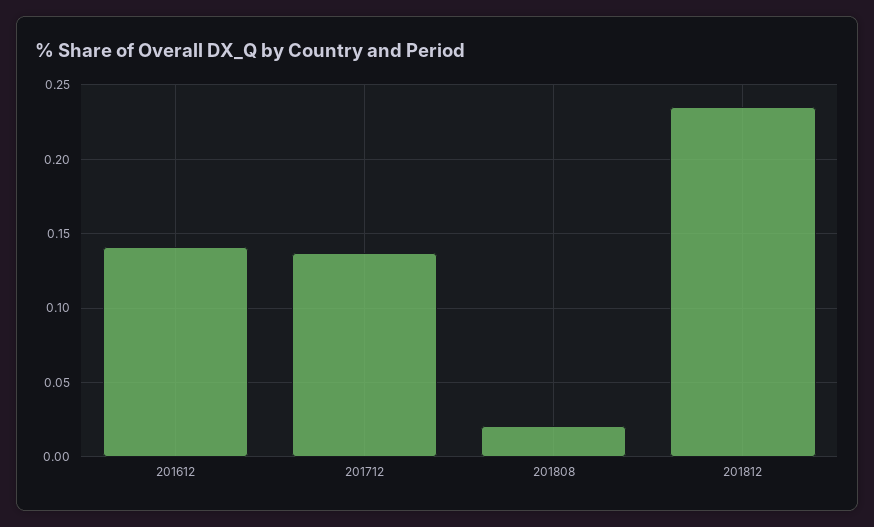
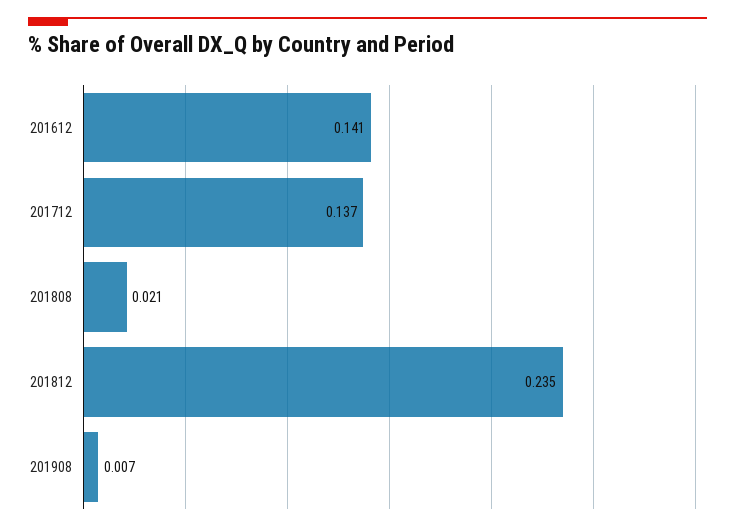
201908: none -> 0.007

